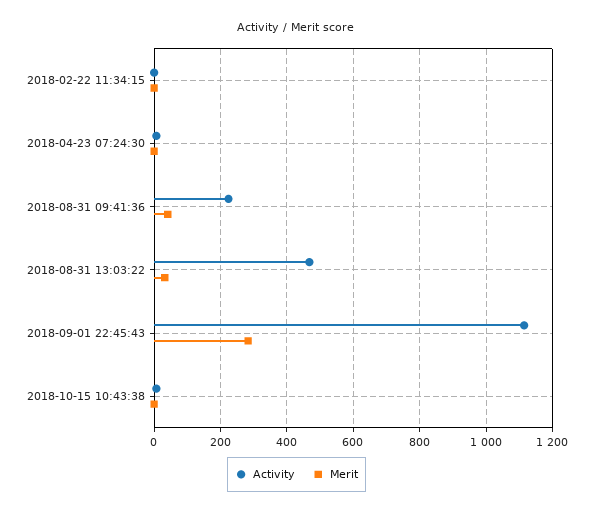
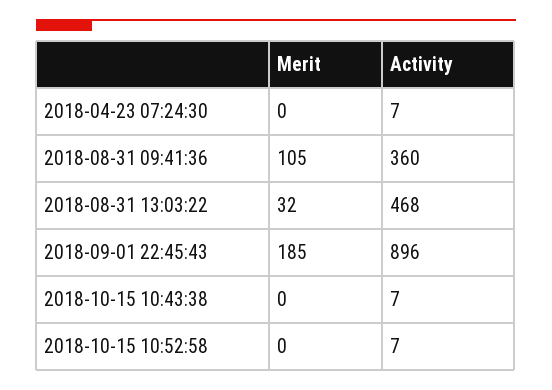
Activity, 2018-02-22 11:34:15: 0 -> none
Merit, 2018-02-22 11:34:15: 0 -> none
Activity, 2018-08-31 09:41:36: 220 -> 360
Merit, 2018-08-31 09:41:36: 40 -> 105
Activity, 2018-09-01 22:45:43: 1120 -> 896
Merit, 2018-09-01 22:45:43: 280 -> 185
Merit, 2018-10-15 10:52:58: none -> 0
Activity, 2018-10-15 10:52:58: none -> 7

